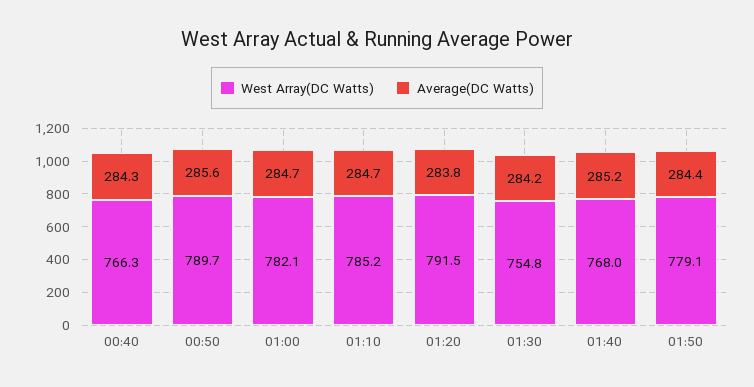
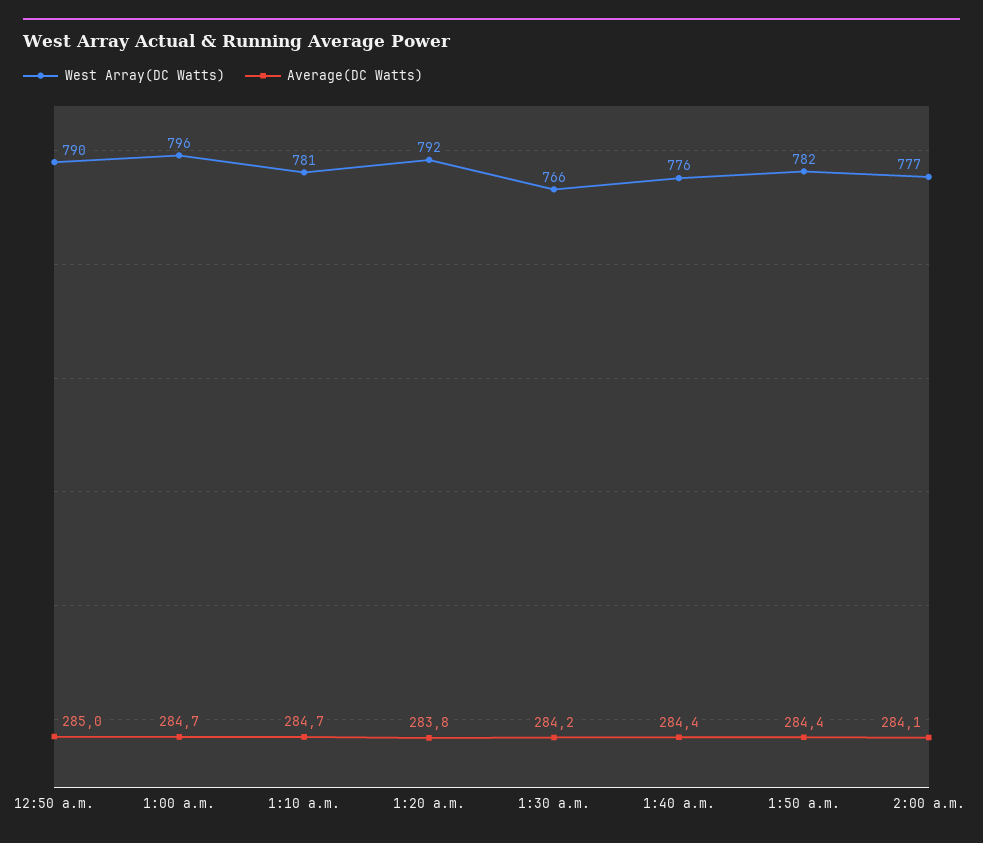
West Array(DC Watts), 00:40: 766.3 -> none
Average(DC Watts), 00:40: 284.3 -> none
Average(DC Watts), 00:50: 285.6 -> 285
West Array(DC Watts), 01:00: 782.1 -> 796
West Array(DC Watts), 01:10: 785.2 -> 781
West Array(DC Watts), 01:30: 754.8 -> 766
West Array(DC Watts), 01:40: 768 -> 776
Average(DC Watts), 01:40: 285.2 -> 284.4
West Array(DC Watts), 01:50: 779.1 -> 782
West Array(DC Watts), 2:00 a.m.: none -> 777
Average(DC Watts), 2:00 a.m.: none -> 284.1

